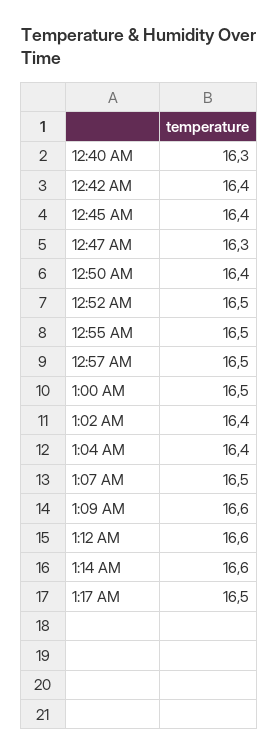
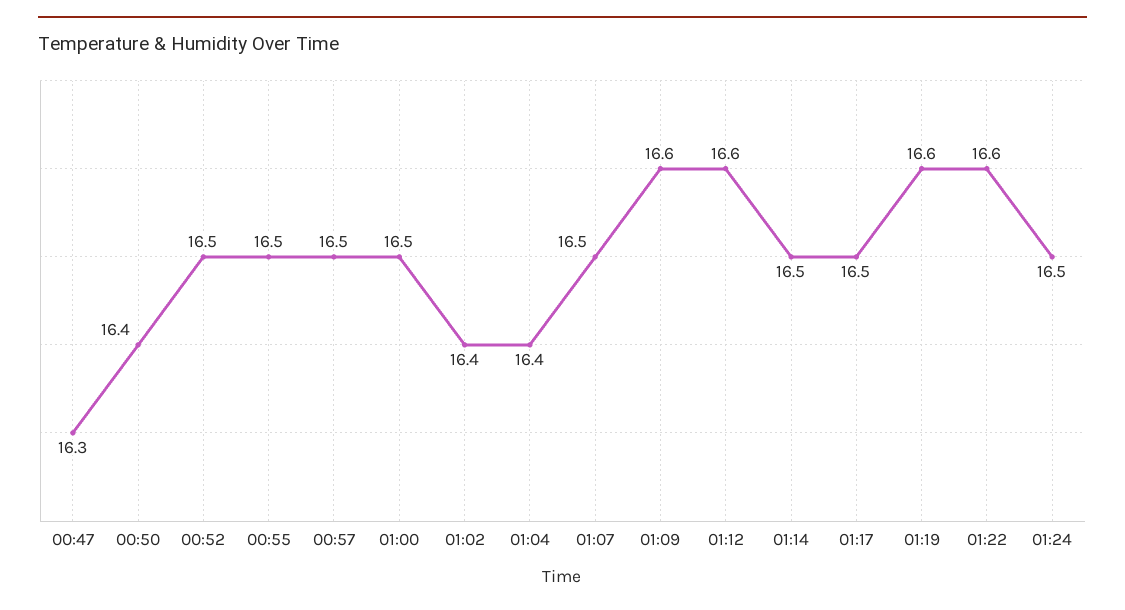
12:40 AM: 16.3 -> none
12:42 AM: 16.4 -> none
12:45 AM: 16.4 -> none
1:14 AM: 16.6 -> 16.5
01:19: none -> 16.6
01:22: none -> 16.6
01:24: none -> 16.5

